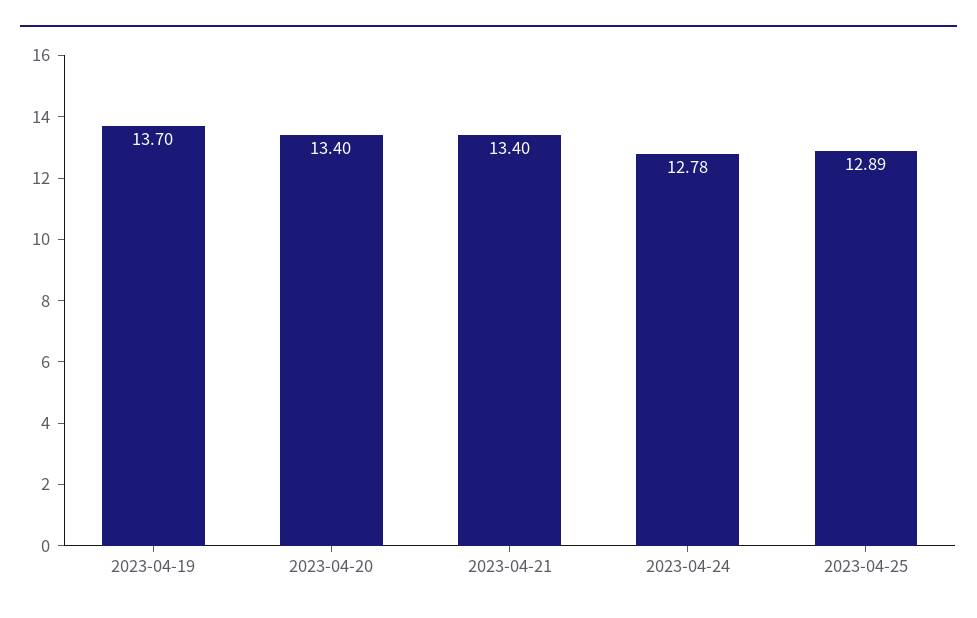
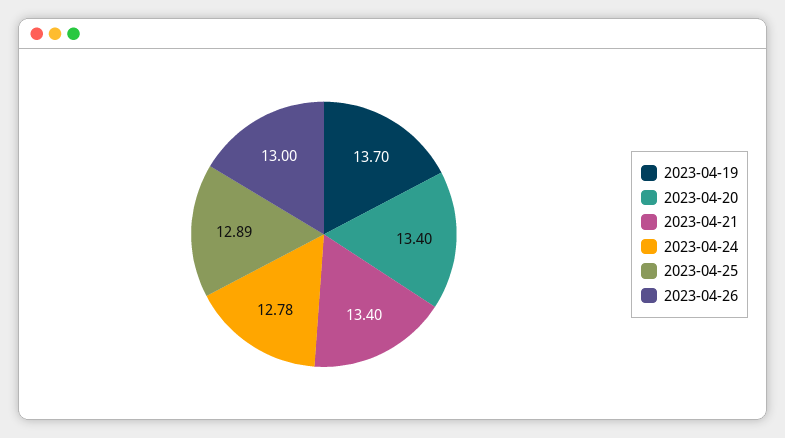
2023-04-26: none -> 13

